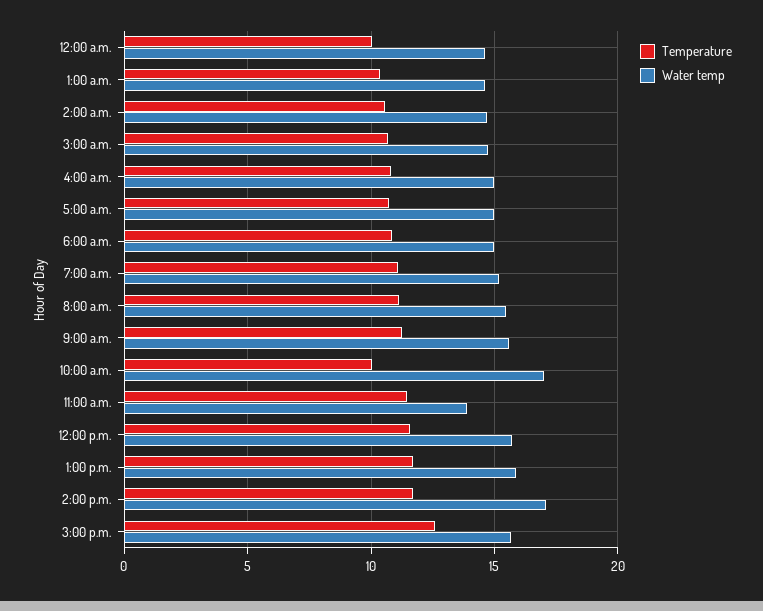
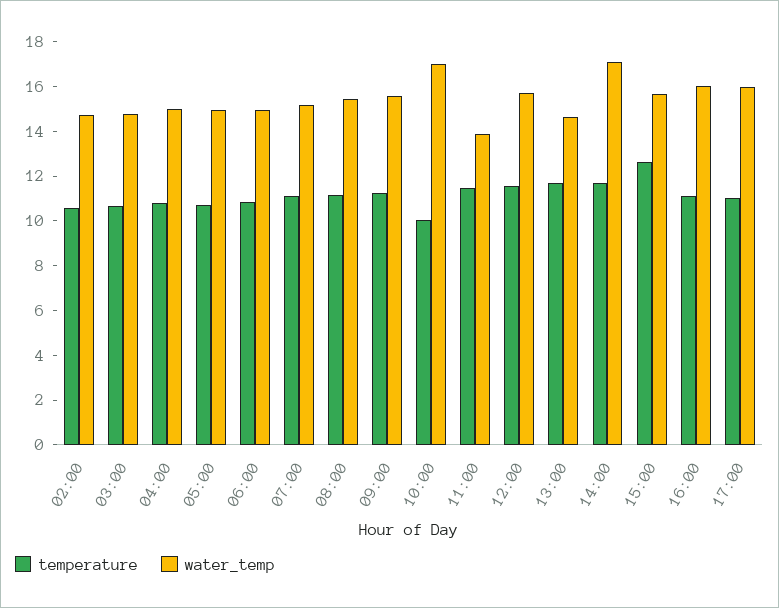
Temperature, 12:00 a.m.: 10 -> none
Water temp, 12:00 a.m.: 14.5 -> none
Temperature, 1:00 a.m.: 10.5 -> none
Water temp, 1:00 a.m.: 14.5 -> none
Water temp, 1:00 p.m.: 16 -> 14.5
Temperature, 16:00: none -> 11
Water temp, 16:00: none -> 16
Temperature, 17:00: none -> 11
Water temp, 17:00: none -> 16

